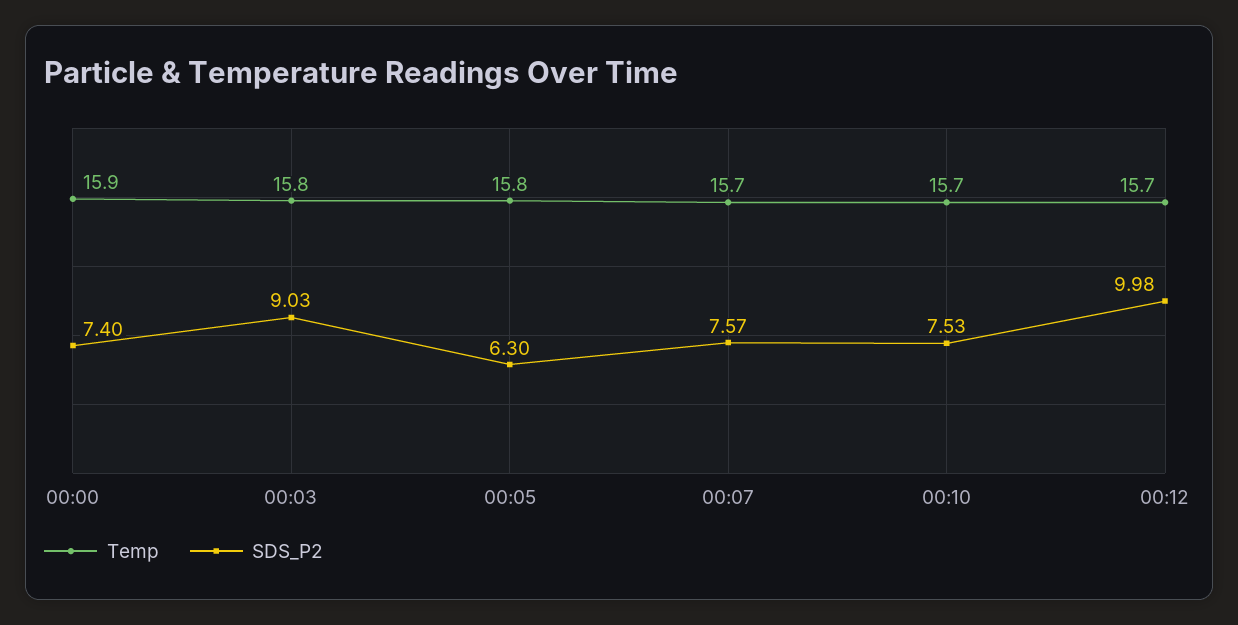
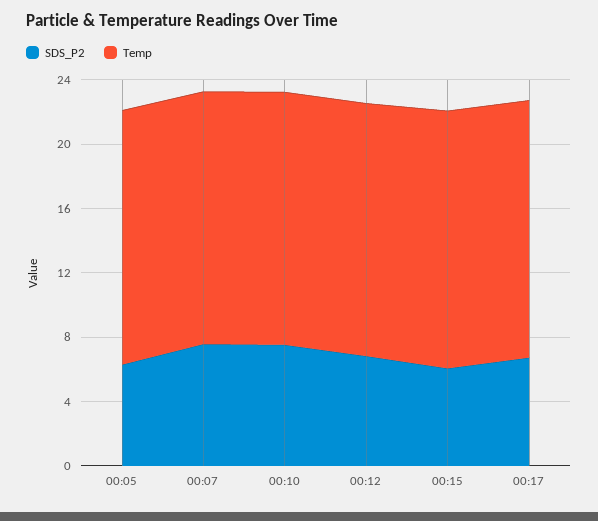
Temp, 00:00: 15.9 -> none
SDS_P2, 00:00: 7.4 -> none
Temp, 00:03: 15.8 -> none
SDS_P2, 00:03: 9.03 -> none
SDS_P2, 00:12: 9.98 -> 7
SDS_P2, 00:15: none -> 6
Temp, 00:15: none -> 16
SDS_P2, 00:17: none -> 7
Temp, 00:17: none -> 16

